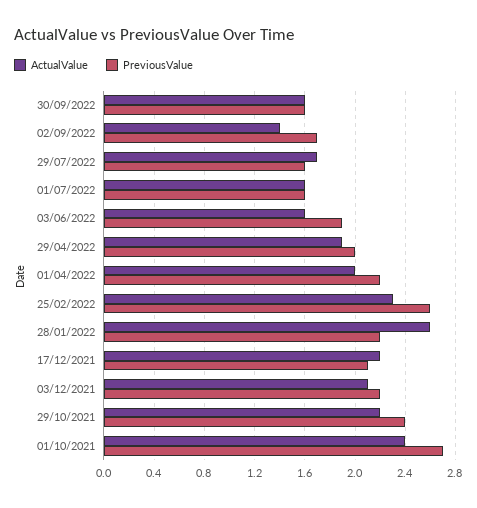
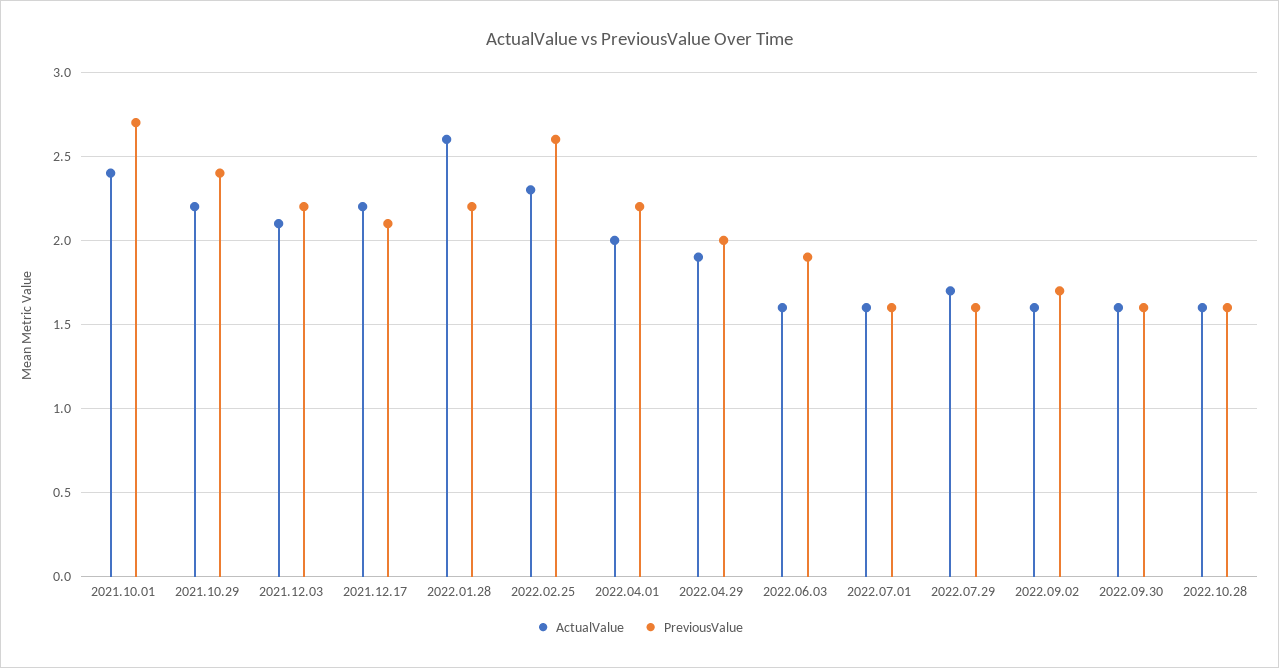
ActualValue, 02/09/2022: 1.4 -> 1.6
ActualValue, 2022.10.28: none -> 1.6
PreviousValue, 2022.10.28: none -> 1.6

